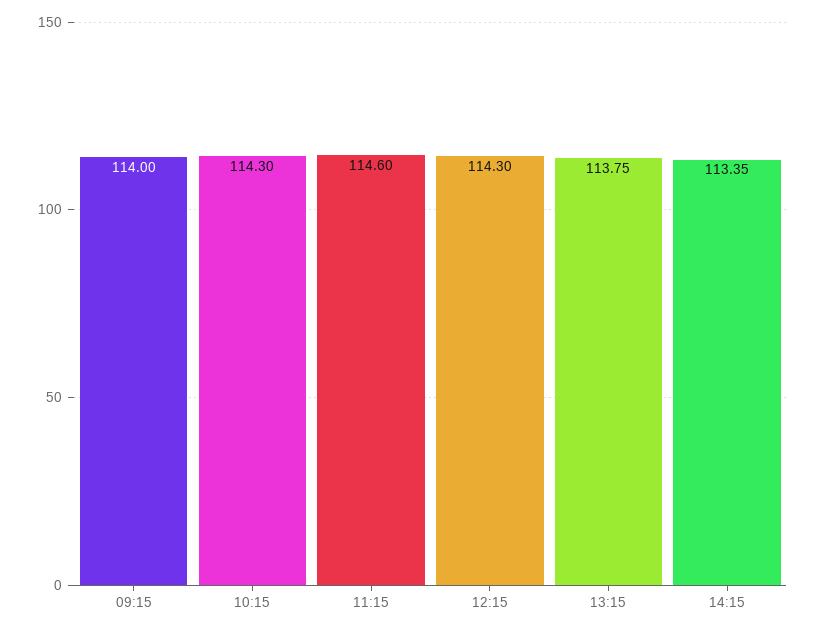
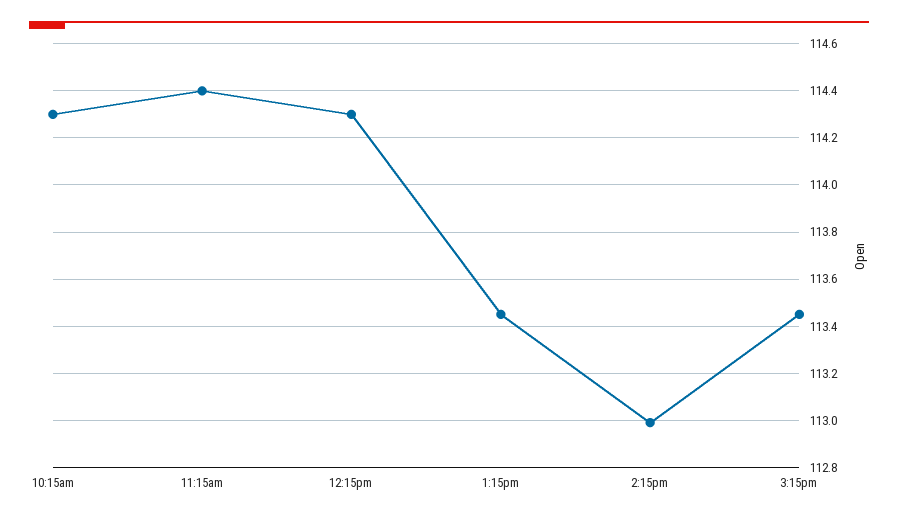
09:15: 114 -> none
11:15: 114.6 -> 114.4
13:15: 113.75 -> 113.45
14:15: 113.35 -> 113
3:15pm: none -> 113.45

